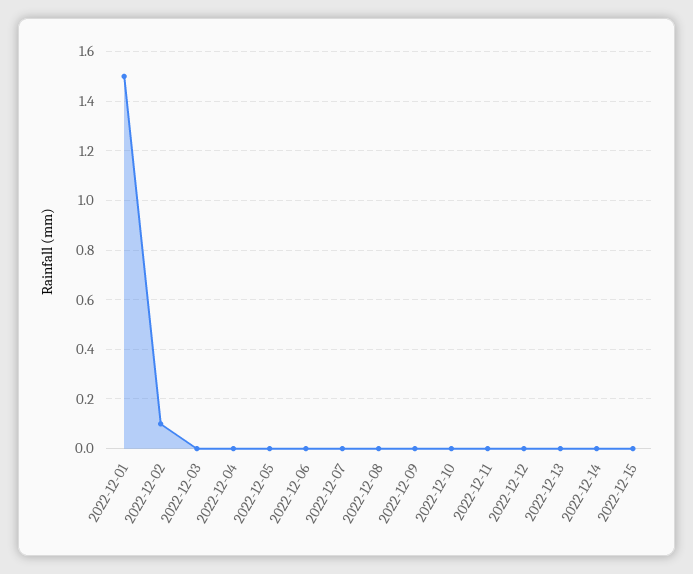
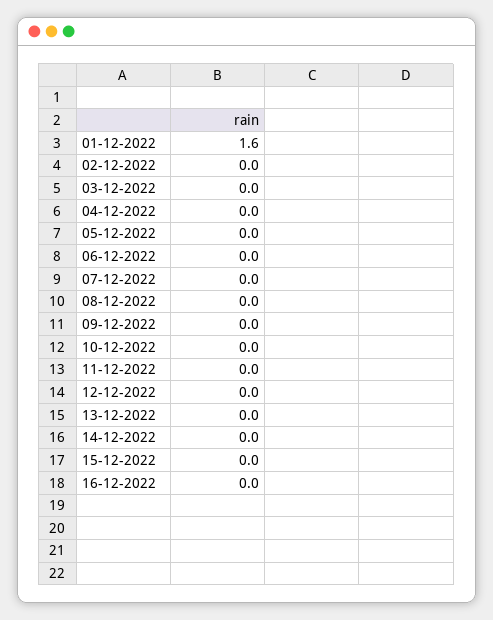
2022-12-01: 1.5 -> 1.6
2022-12-02: 0.1 -> 0
16-12-2022: none -> 0

